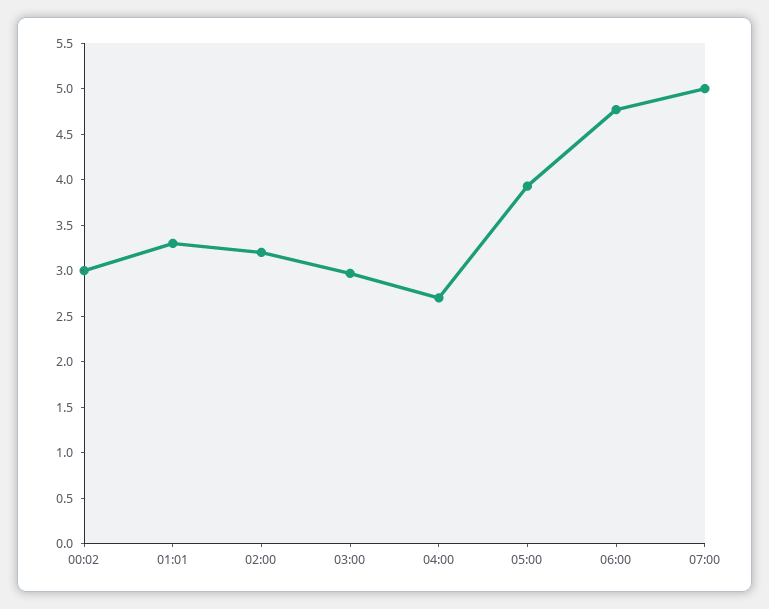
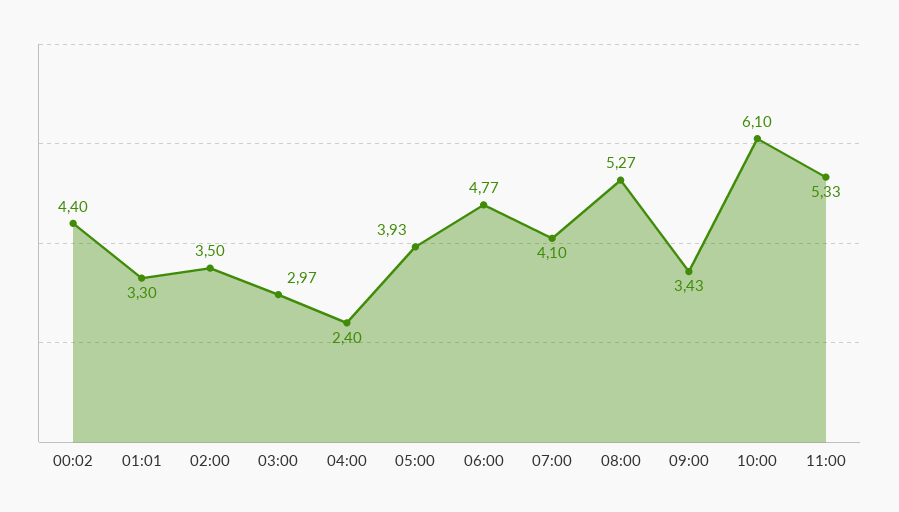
00:02: 3 -> 4.4
02:00: 3.2 -> 3.5
04:00: 2.7 -> 2.4
07:00: 5 -> 4.1
08:00: none -> 5.27
09:00: none -> 3.43
10:00: none -> 6.1
11:00: none -> 5.33

